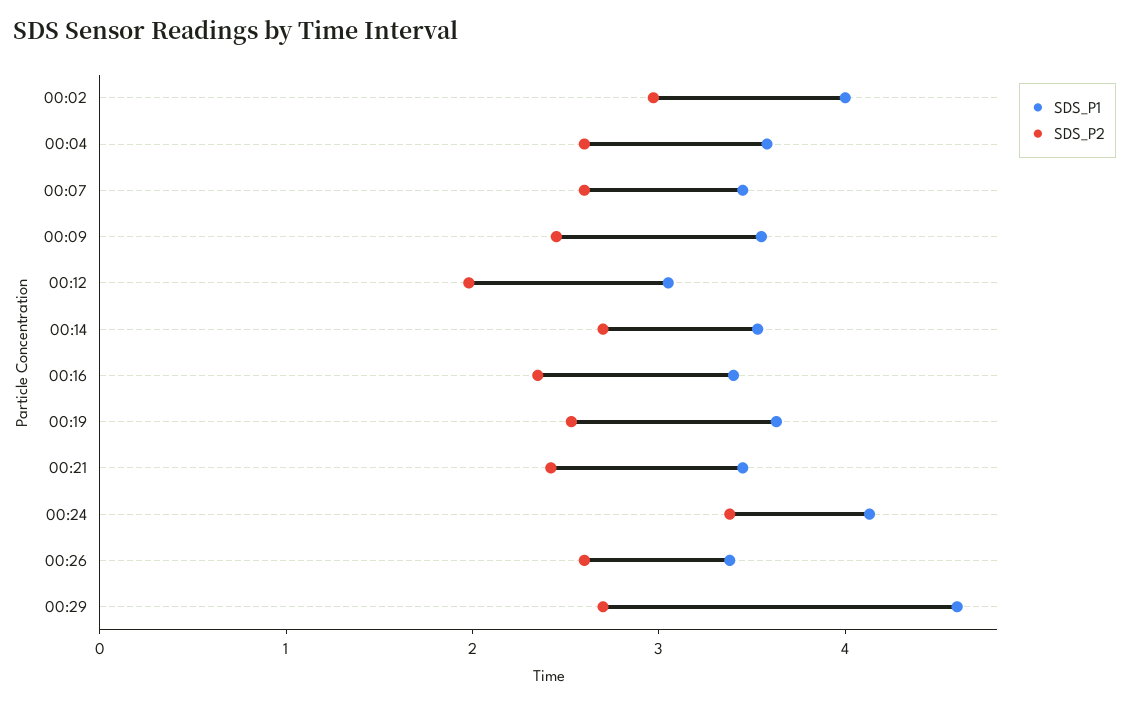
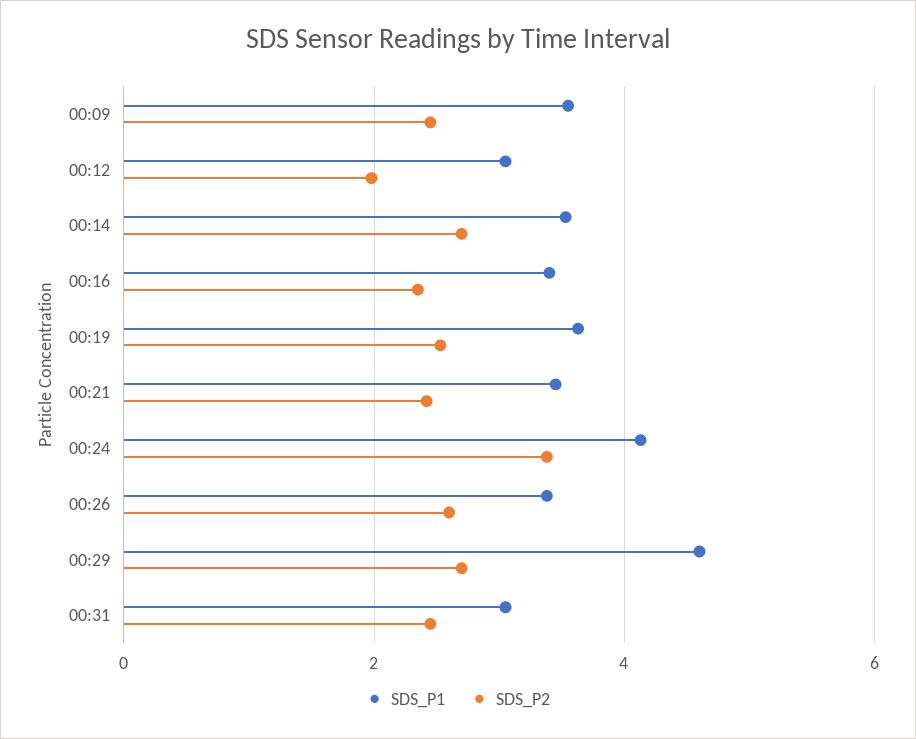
SDS_P1, 00:02: 4 -> none
SDS_P2, 00:02: 3 -> none
SDS_P1, 00:04: 3.6 -> none
SDS_P2, 00:04: 2.6 -> none
SDS_P1, 00:07: 3.4 -> none
SDS_P2, 00:07: 2.6 -> none
SDS_P1, 00:31: none -> 3
SDS_P2, 00:31: none -> 2.4

